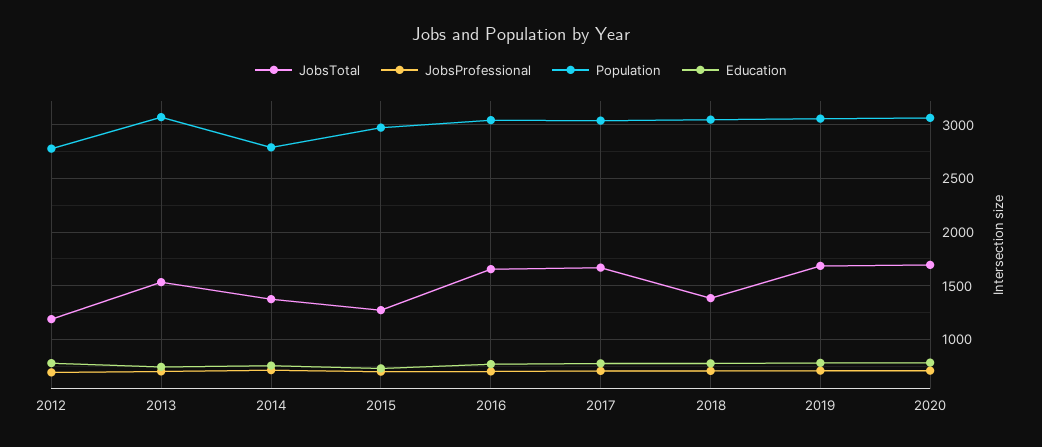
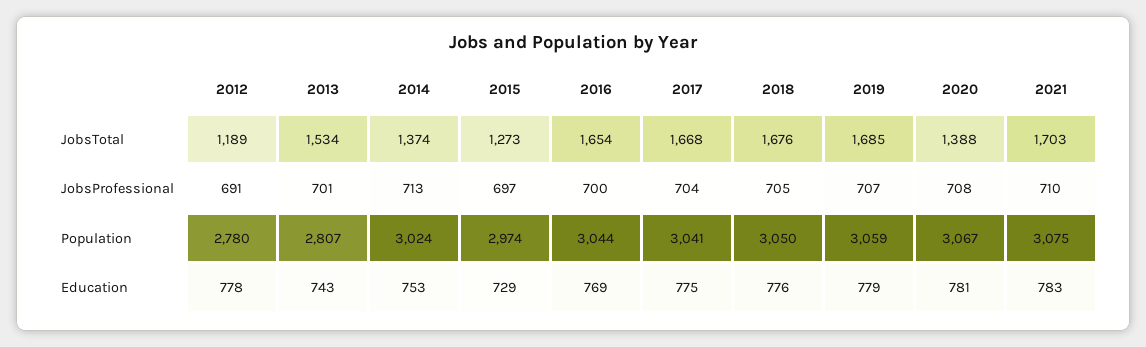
Population, 2013: 3100 -> 2807
Population, 2014: 2800 -> 3024
JobsTotal, 2018: 1400 -> 1676
JobsTotal, 2020: 1700 -> 1388
JobsTotal, 2021: none -> 1703
JobsProfessional, 2021: none -> 710
Population, 2021: none -> 3075
Education, 2021: none -> 783

